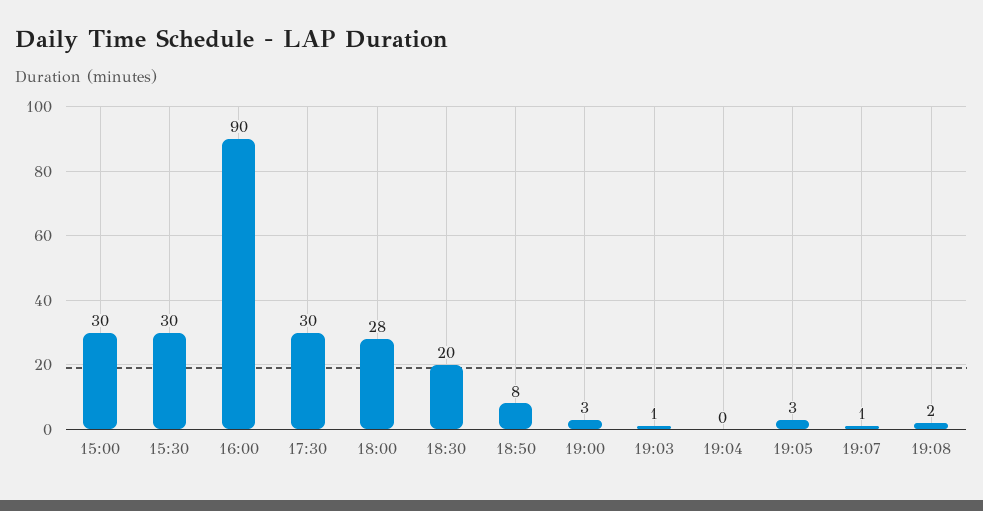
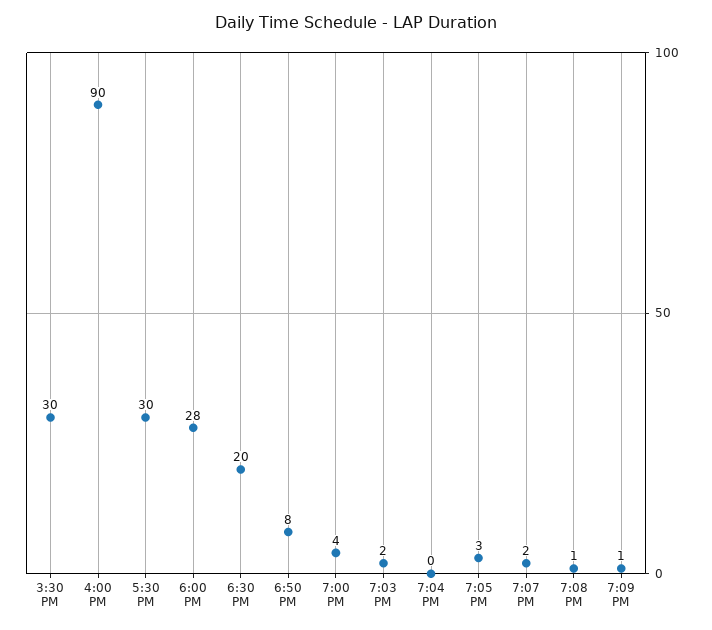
15:00: 30 -> none
19:00: 3 -> 4
19:03: 1 -> 2
19:07: 1 -> 2
19:08: 2 -> 1
7:09 PM: none -> 1

